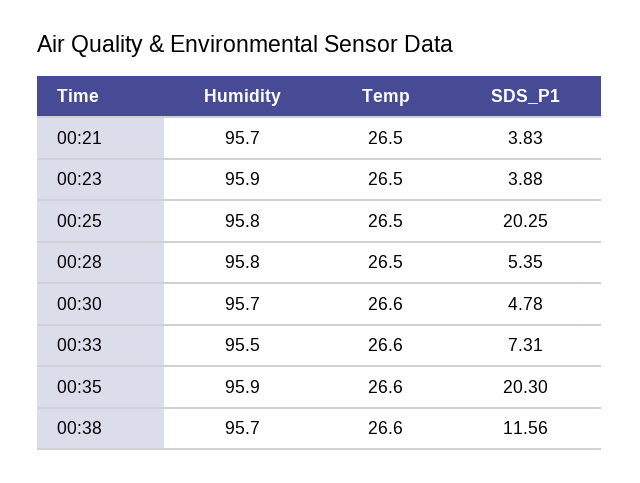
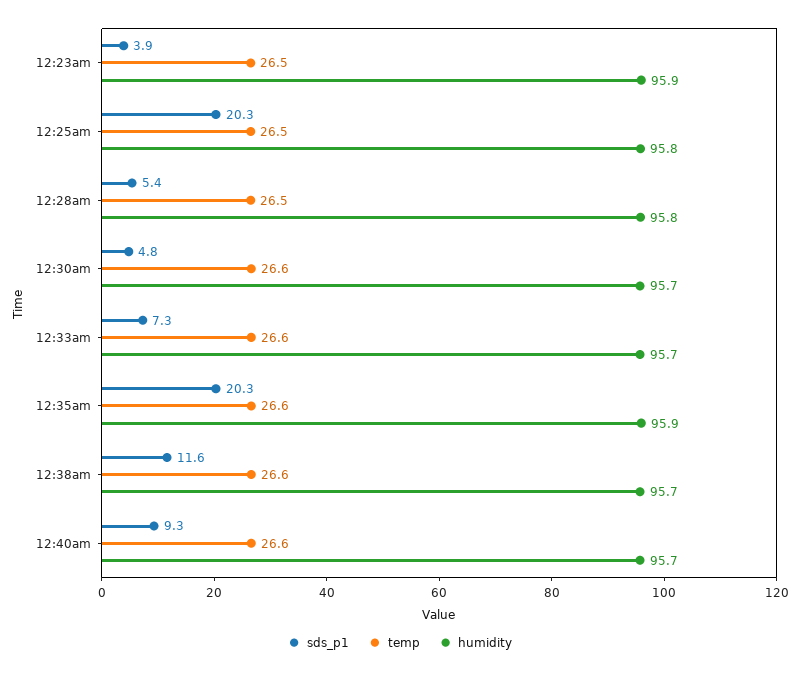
Humidity, 00:21: 95.7 -> none
Temp, 00:21: 26.5 -> none
SDS_P1, 00:21: 3.83 -> none
Humidity, 00:33: 95.5 -> 95.7
SDS_P1, 12:40am: none -> 9.3
Temp, 12:40am: none -> 26.6
Humidity, 12:40am: none -> 95.7

